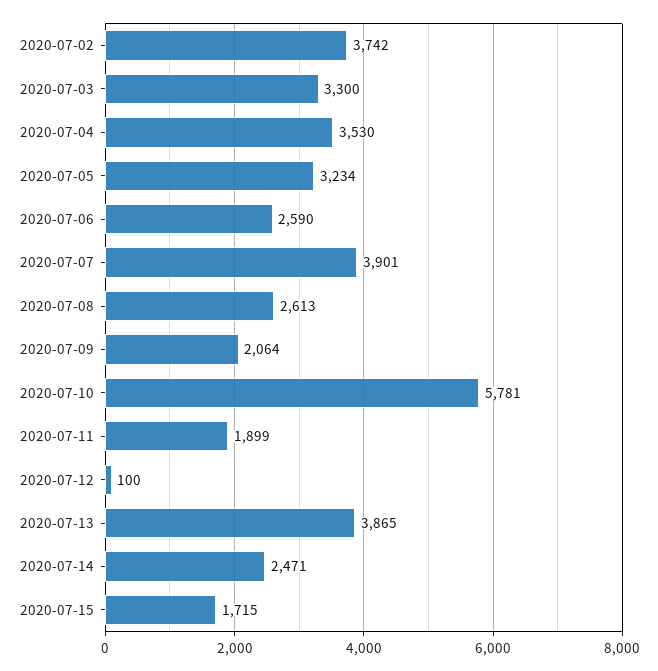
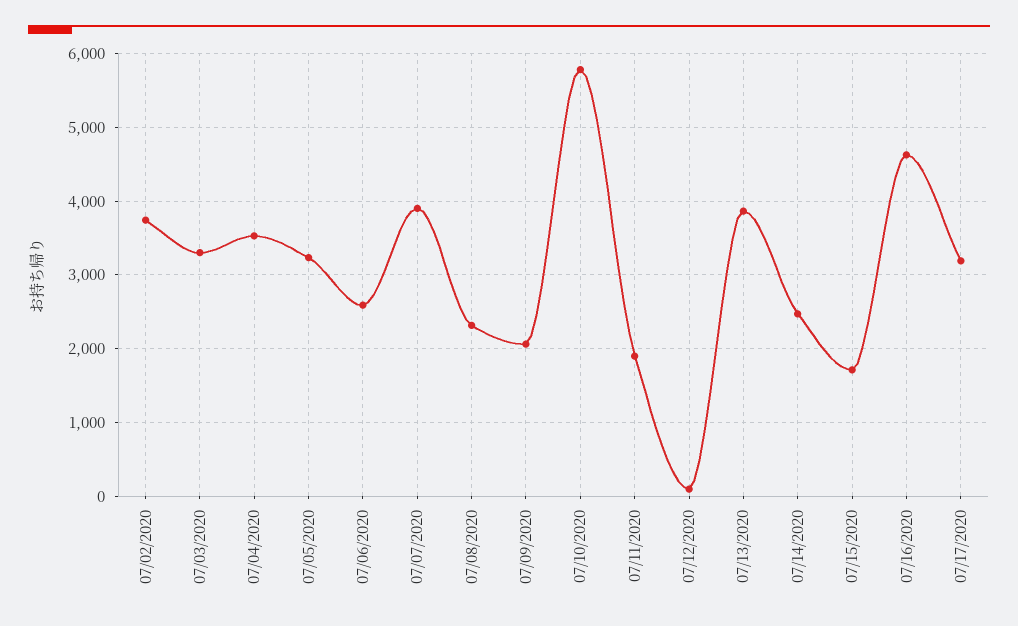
2020-07-08: 2613 -> 2300
07/16/2020: none -> 4600
07/17/2020: none -> 3200

